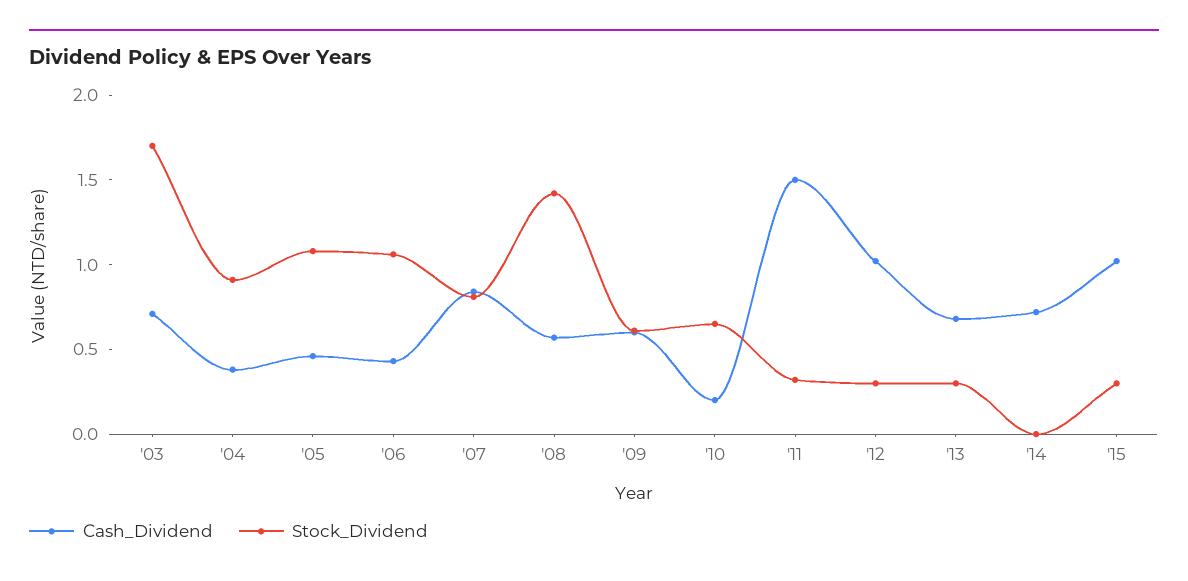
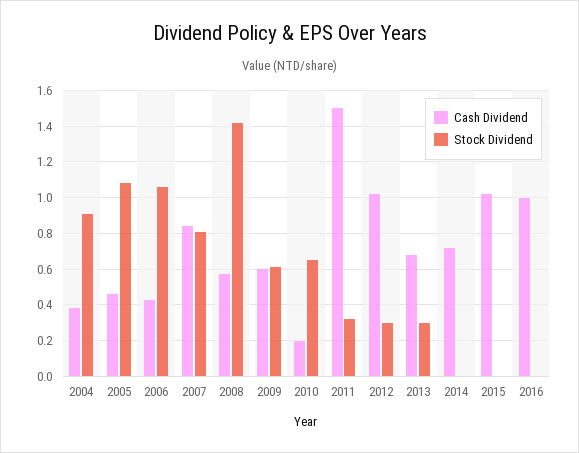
Cash_Dividend, '03: 0.7 -> none
Stock_Dividend, '03: 1.7 -> none
Stock_Dividend, '15: 0.3 -> 0
Cash_Dividend, 2016: none -> 1
Stock_Dividend, 2016: none -> 0

